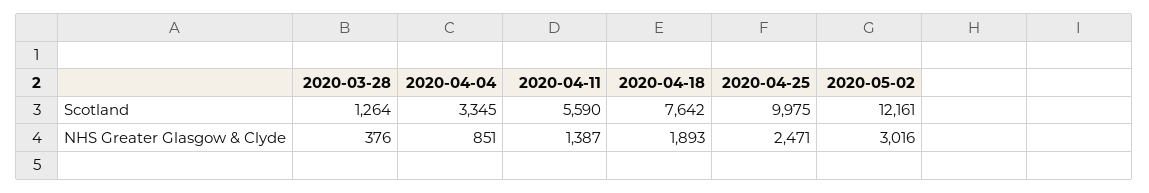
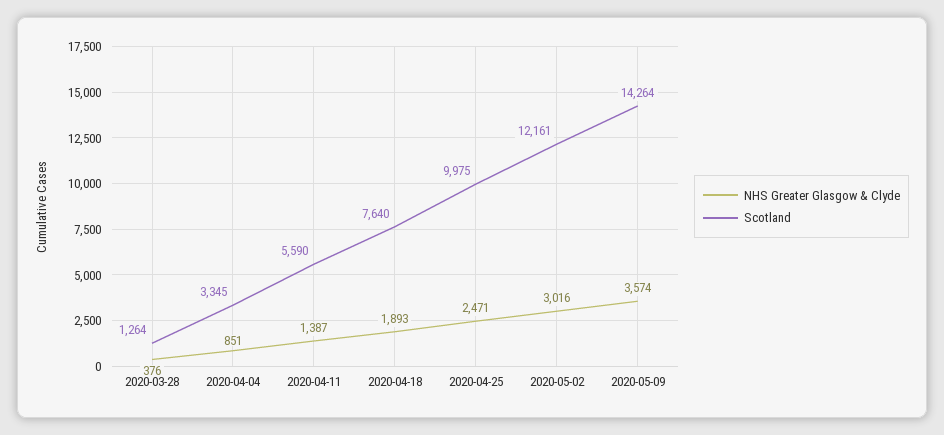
Scotland, 2020-04-18: 7642 -> 7640
NHS Greater Glasgow & Clyde, 2020-05-09: none -> 3574
Scotland, 2020-05-09: none -> 14264

